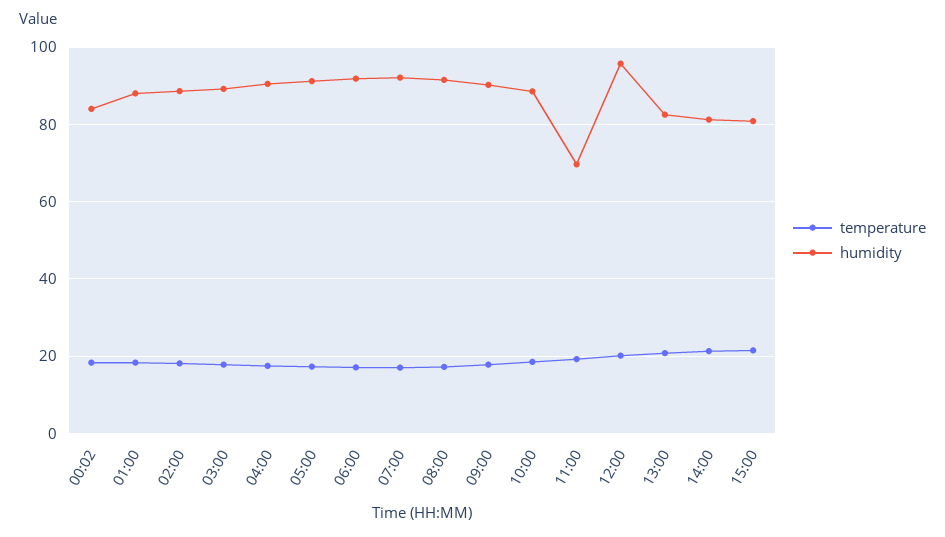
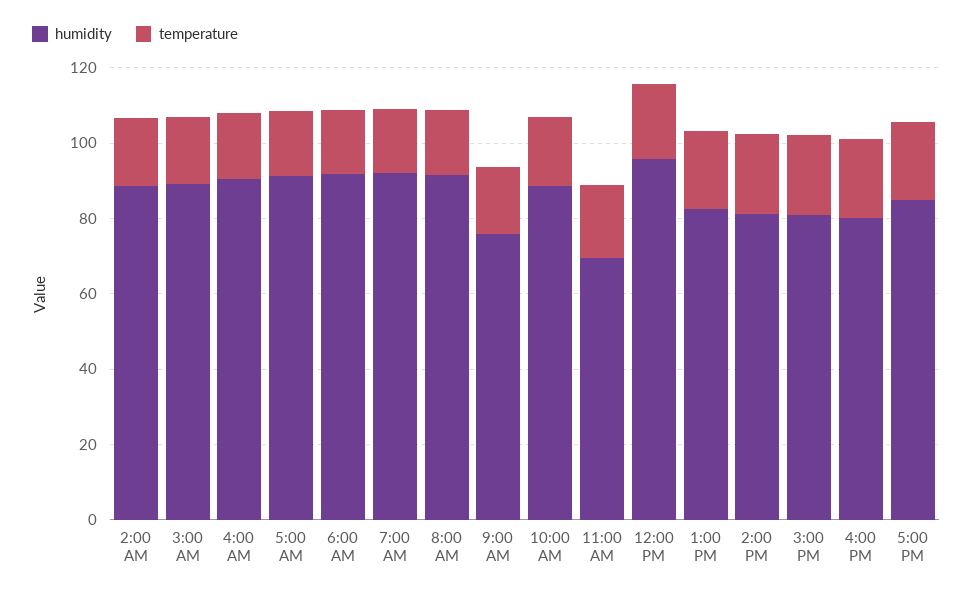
temperature, 00:02: 18 -> none
humidity, 00:02: 84 -> none
temperature, 01:00: 18 -> none
humidity, 01:00: 88 -> none
humidity, 09:00: 90 -> 75
humidity, 4:00 PM: none -> 80
temperature, 4:00 PM: none -> 20
humidity, 5:00 PM: none -> 85
temperature, 5:00 PM: none -> 20

